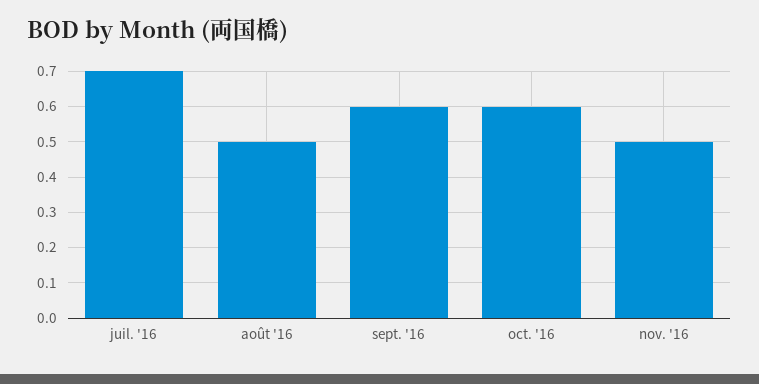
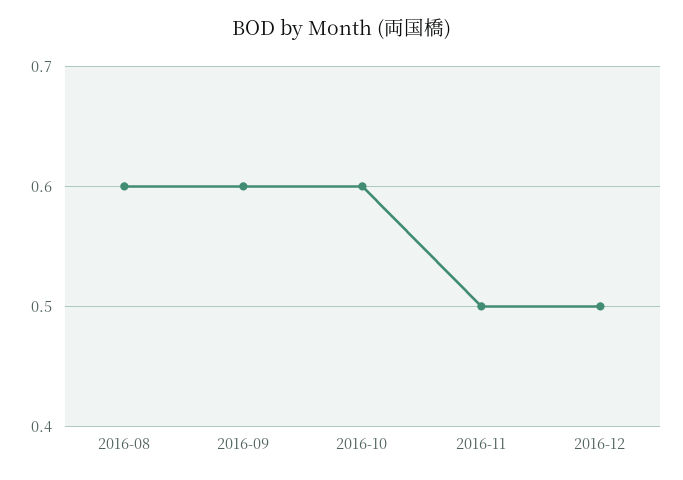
juil. '16: 0.7 -> none
août '16: 0.5 -> 0.6
2016-12: none -> 0.5

